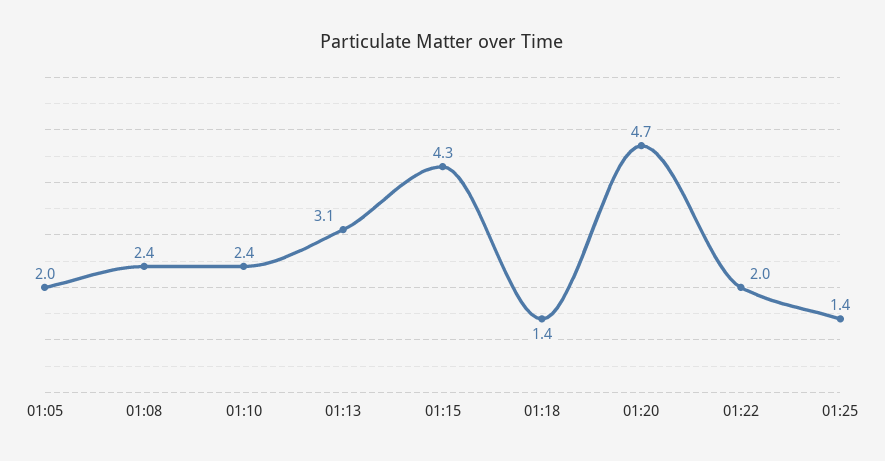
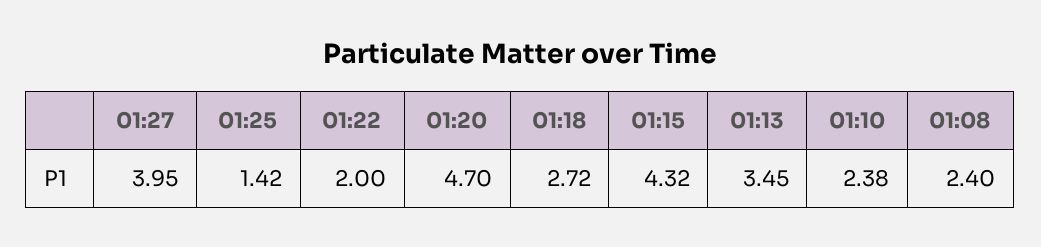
01:05: 2 -> none
01:13: 3.1 -> 3.45
01:18: 1.4 -> 2.72
01:27: none -> 3.95

